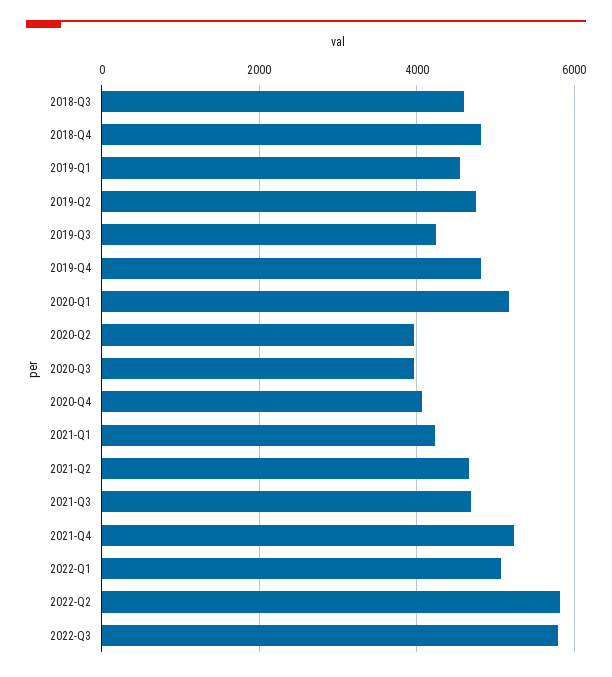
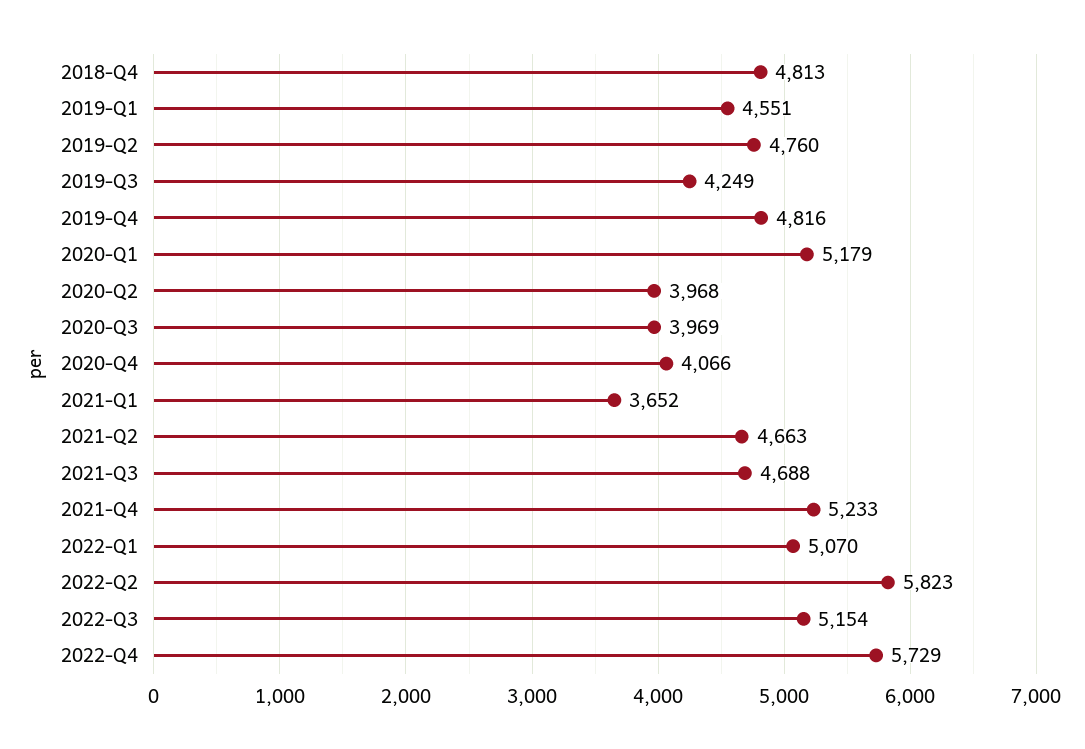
2018-Q3: 4600 -> none
2021-Q1: 4200 -> 3652
2022-Q3: 5800 -> 5154
2022-Q4: none -> 5729

